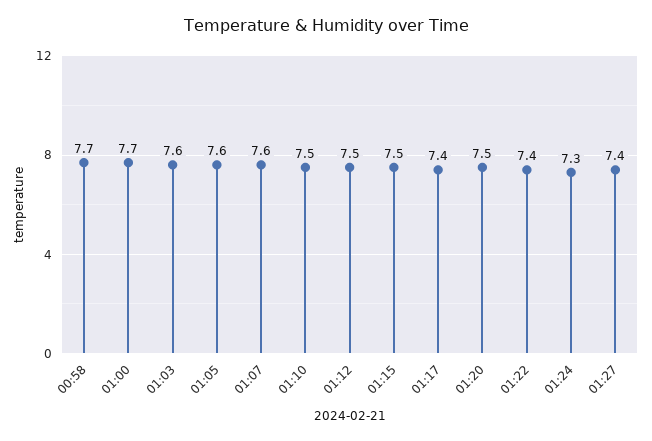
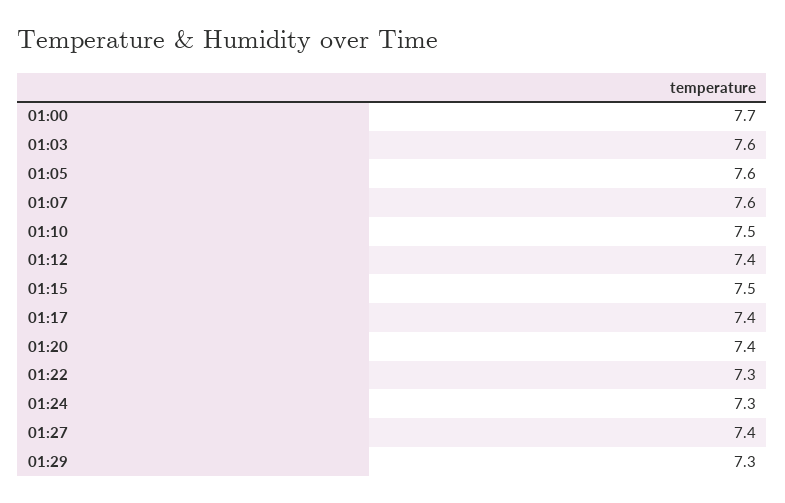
00:58: 7.7 -> none
01:12: 7.5 -> 7.4
01:20: 7.5 -> 7.4
01:22: 7.4 -> 7.3
01:29: none -> 7.3

